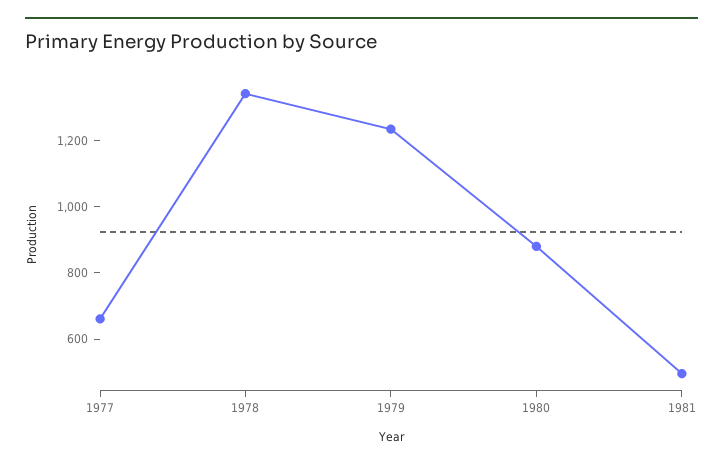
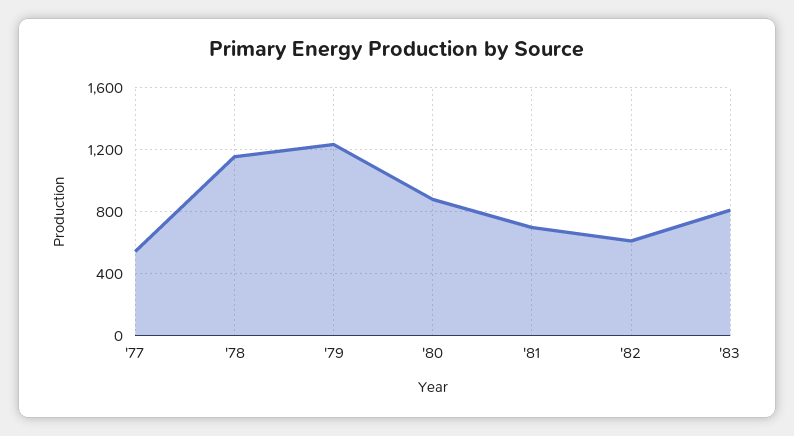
1977: 650 -> 550
1978: 1350 -> 1150
1981: 500 -> 700
'82: none -> 600
'83: none -> 800

